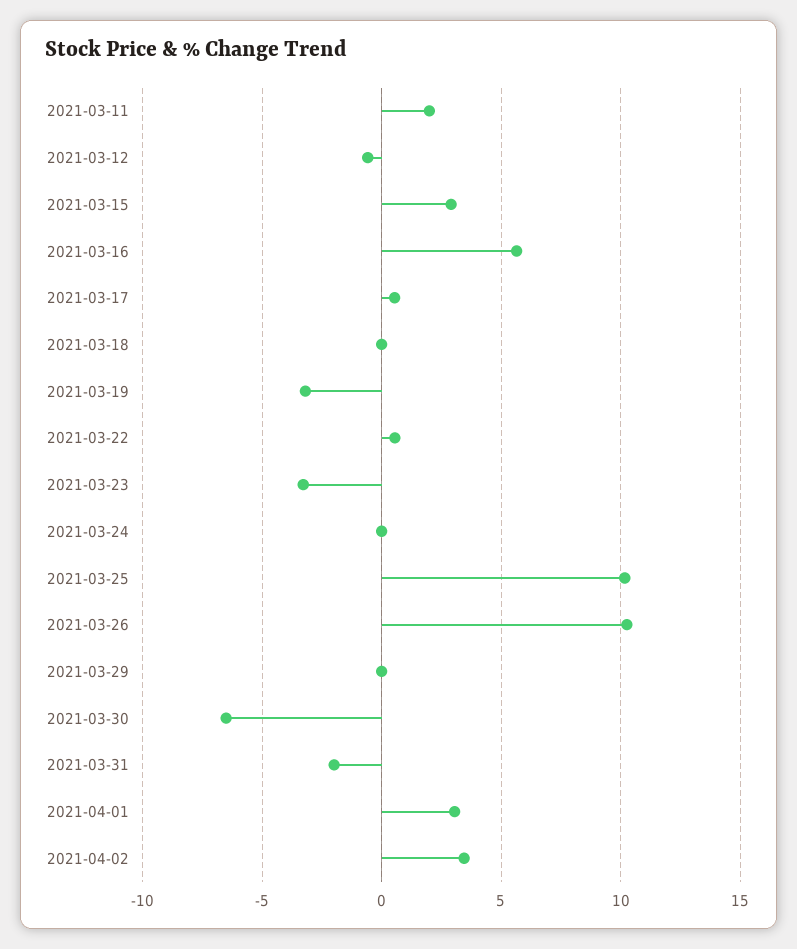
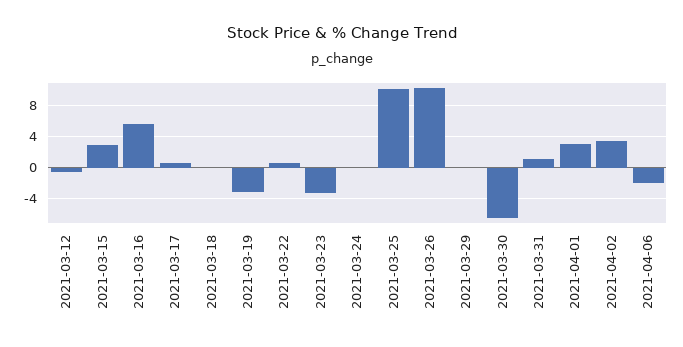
2021-03-11: 2 -> none
2021-03-31: -2 -> 1
2021-04-06: none -> -2

